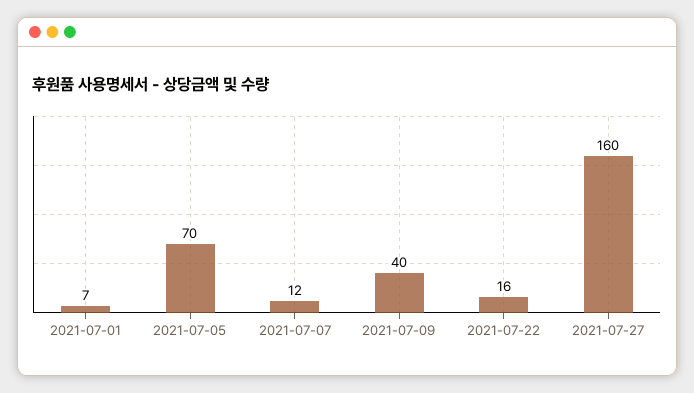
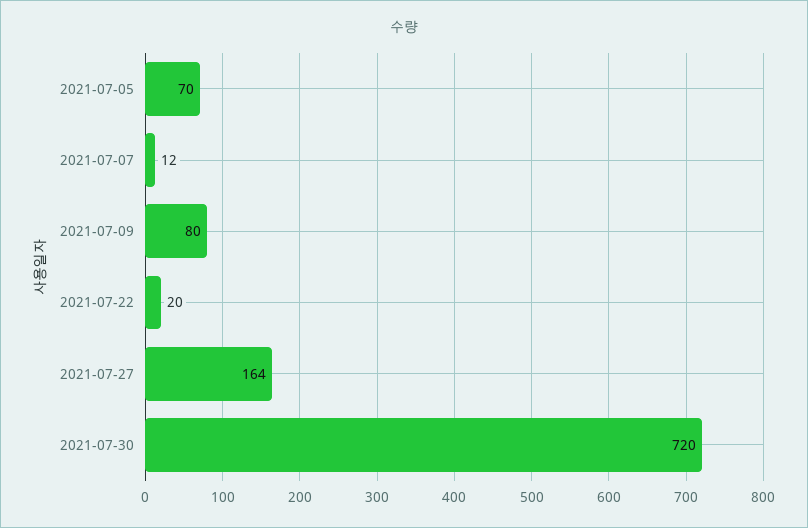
2021-07-01: 7 -> none
2021-07-09: 40 -> 80
2021-07-22: 16 -> 20
2021-07-27: 160 -> 164
2021-07-30: none -> 720

